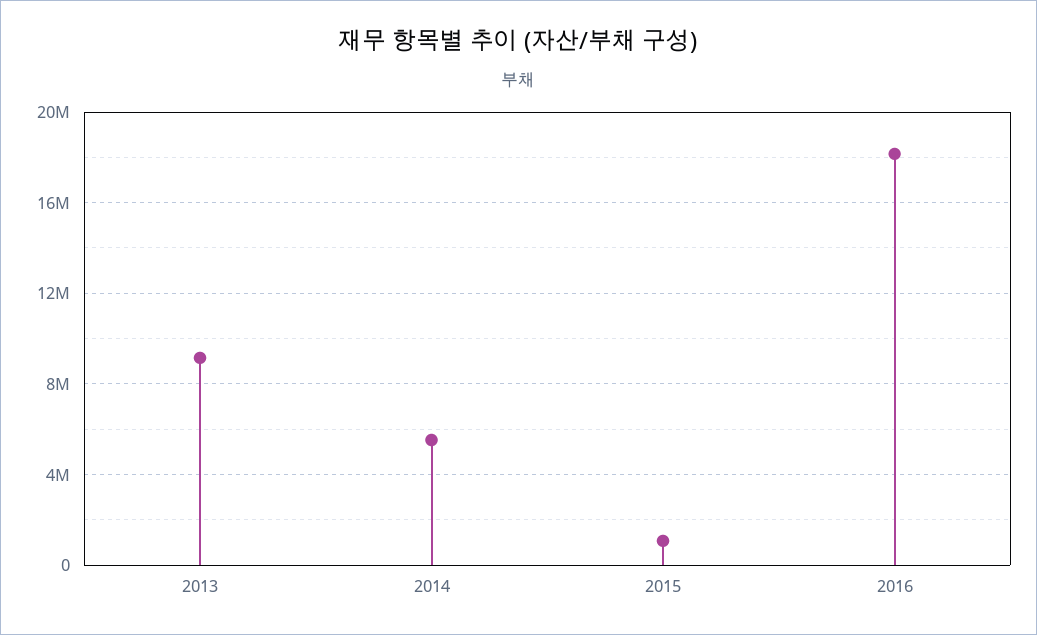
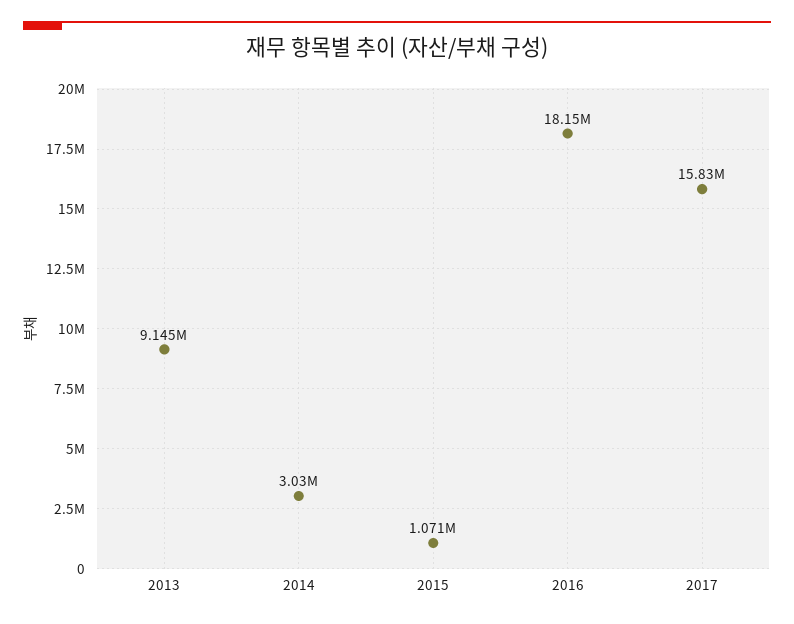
2014: 5500000 -> 3030000
2017: none -> 15830000

